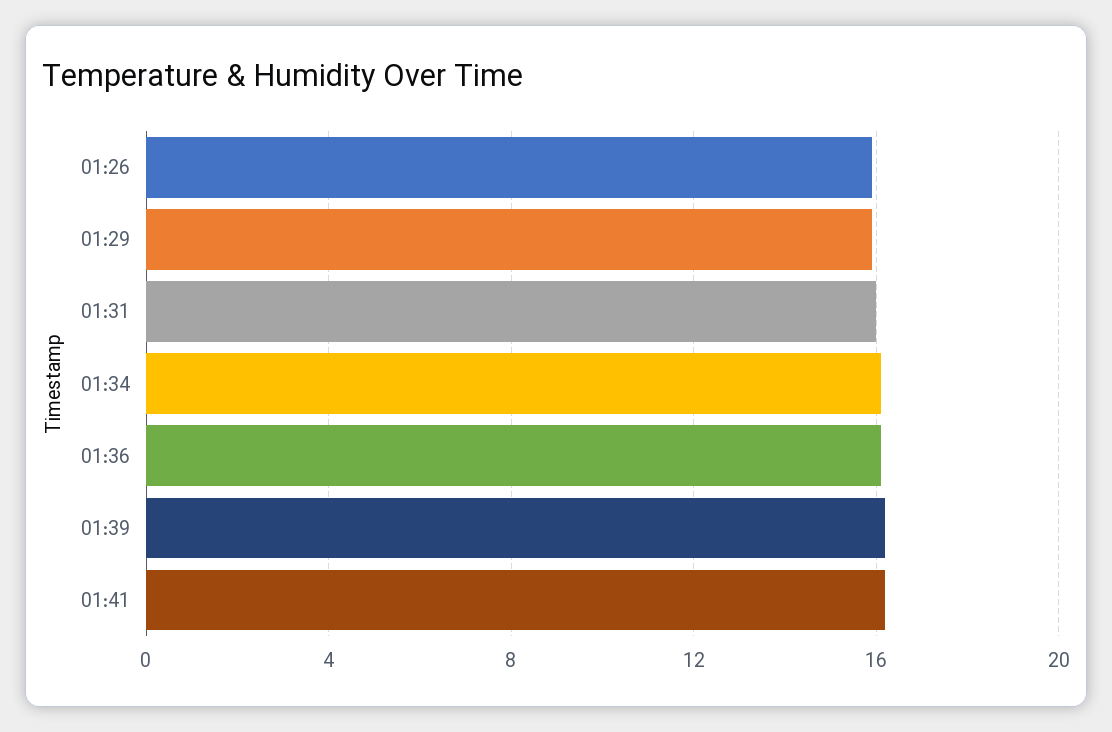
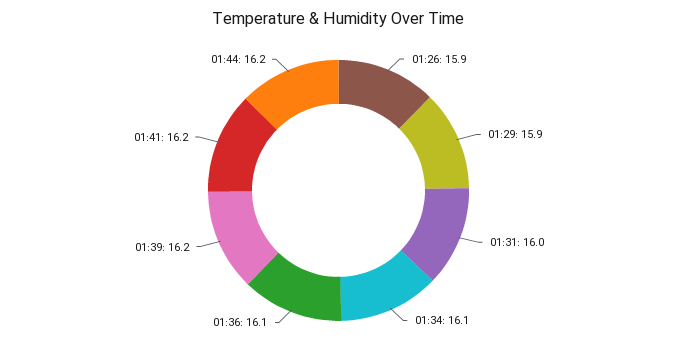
01:44: none -> 16.2

